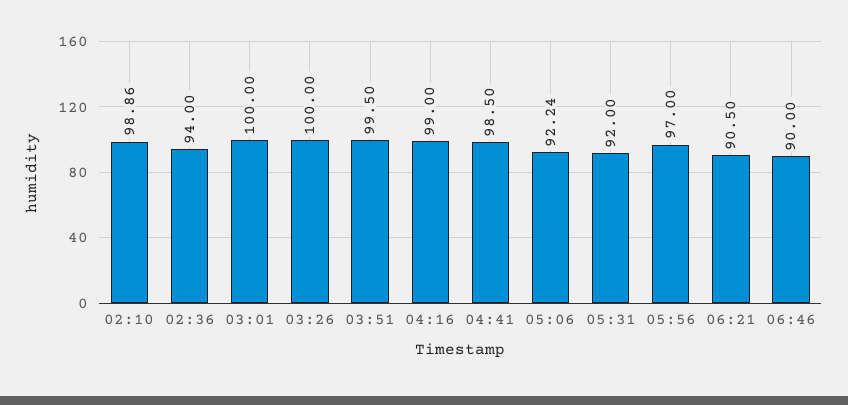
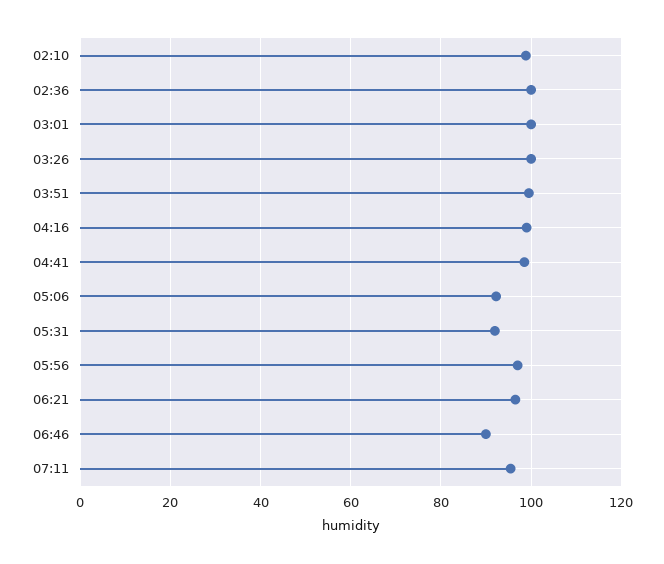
02:36: 94 -> 100
06:21: 90.5 -> 96
07:11: none -> 96

